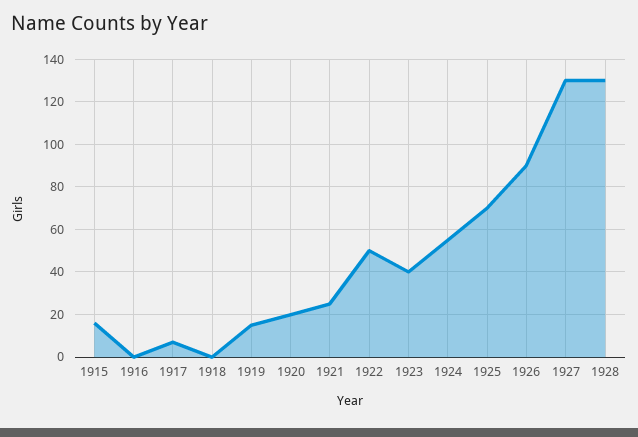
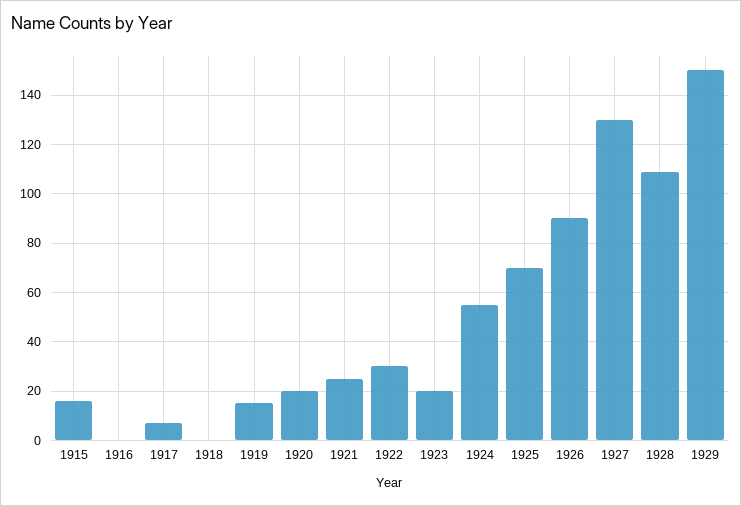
1922: 50 -> 30
1923: 40 -> 20
1928: 130 -> 110
1929: none -> 150

